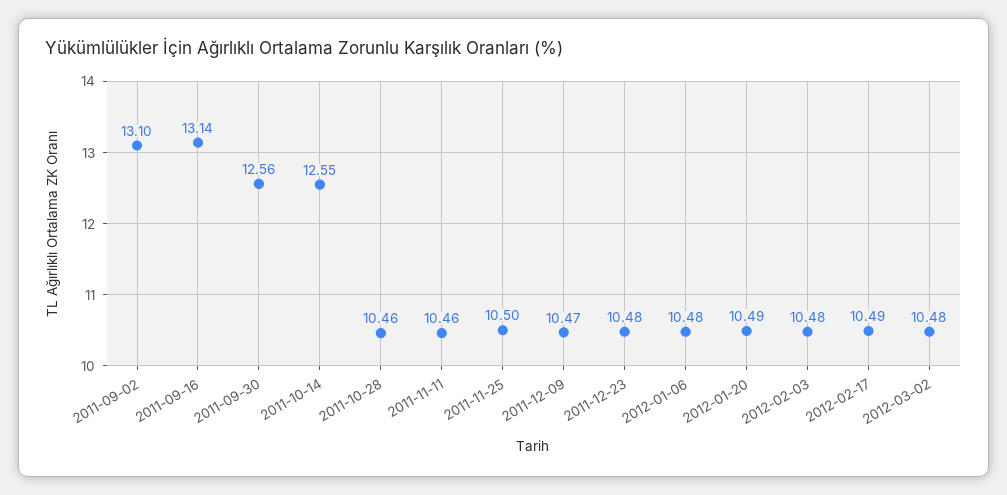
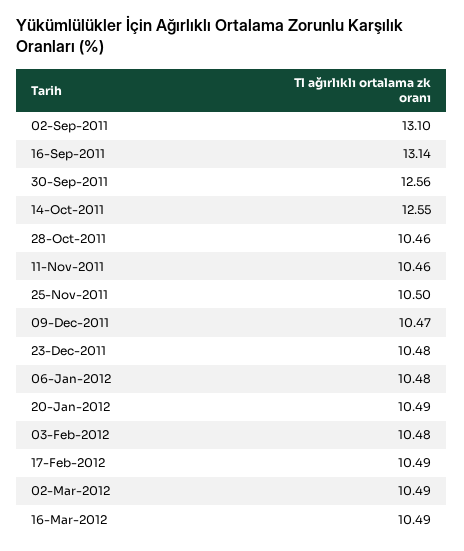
2012-03-02: 10.48 -> 10.49
16-Mar-2012: none -> 10.49

